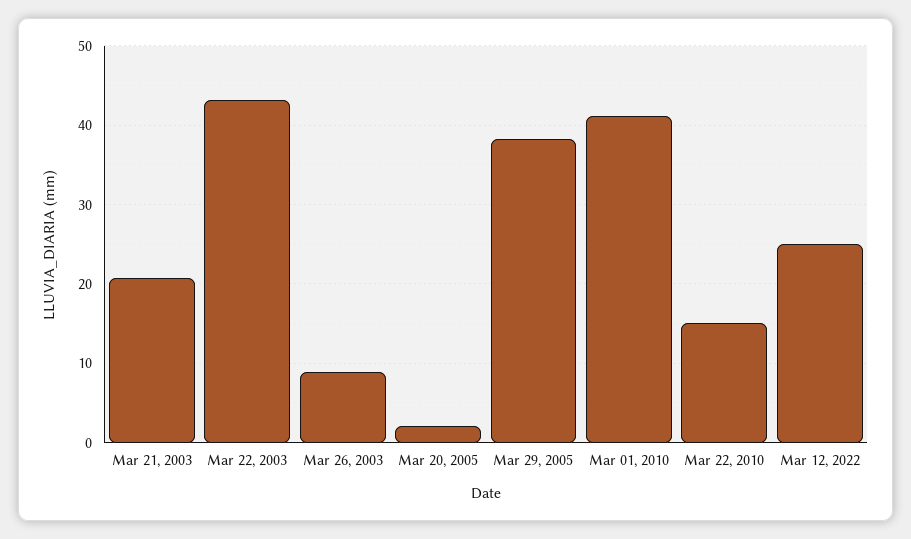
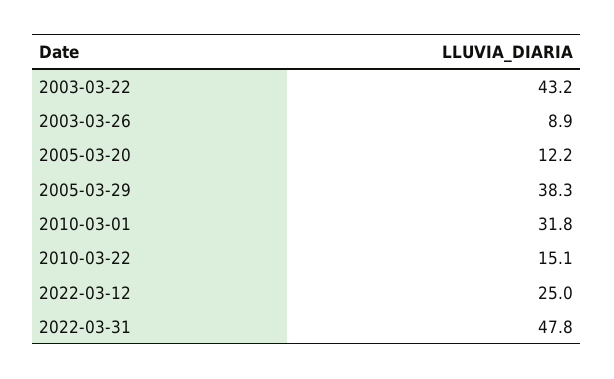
Mar 21, 2003: 21 -> none
Mar 20, 2005: 2 -> 12.2
Mar 01, 2010: 41 -> 31.8
2022-03-31: none -> 47.8

